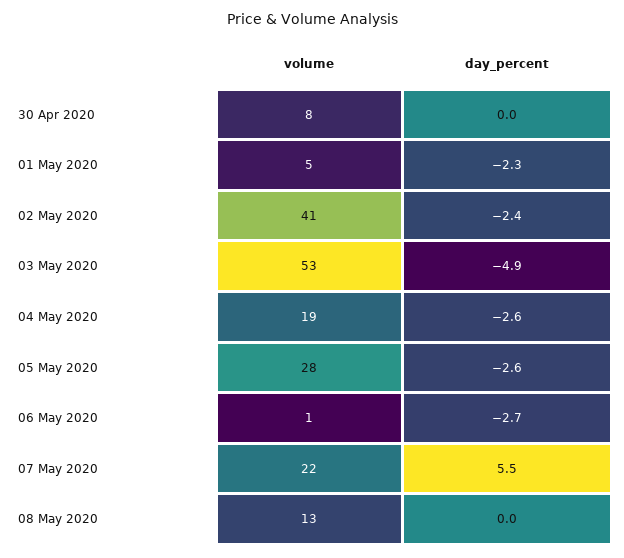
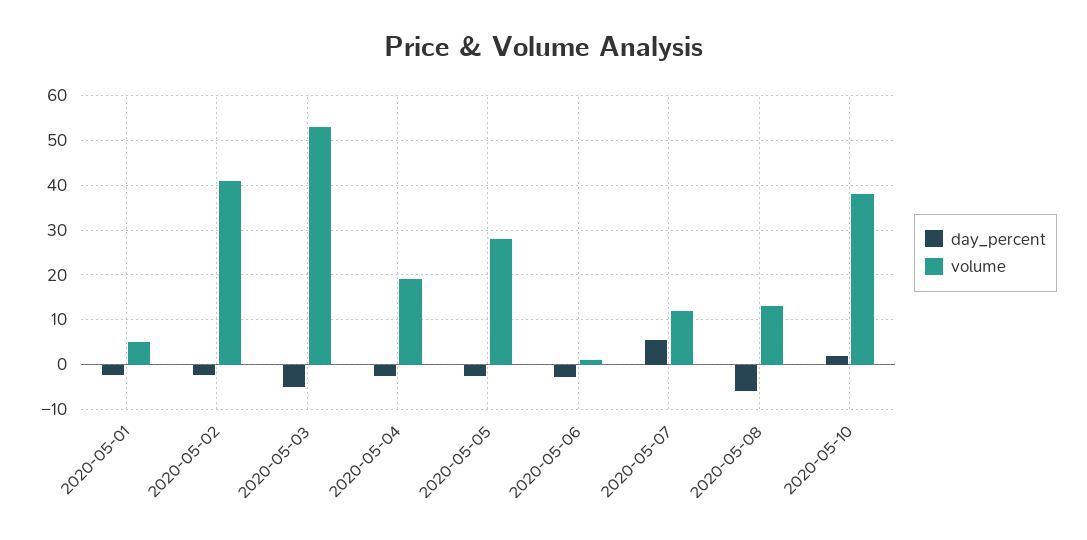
volume, 30 Apr 2020: 8 -> none
day_percent, 30 Apr 2020: 0 -> none
volume, 07 May 2020: 22 -> 12
day_percent, 08 May 2020: 0 -> -6
day_percent, 2020-05-10: none -> 2
volume, 2020-05-10: none -> 38

